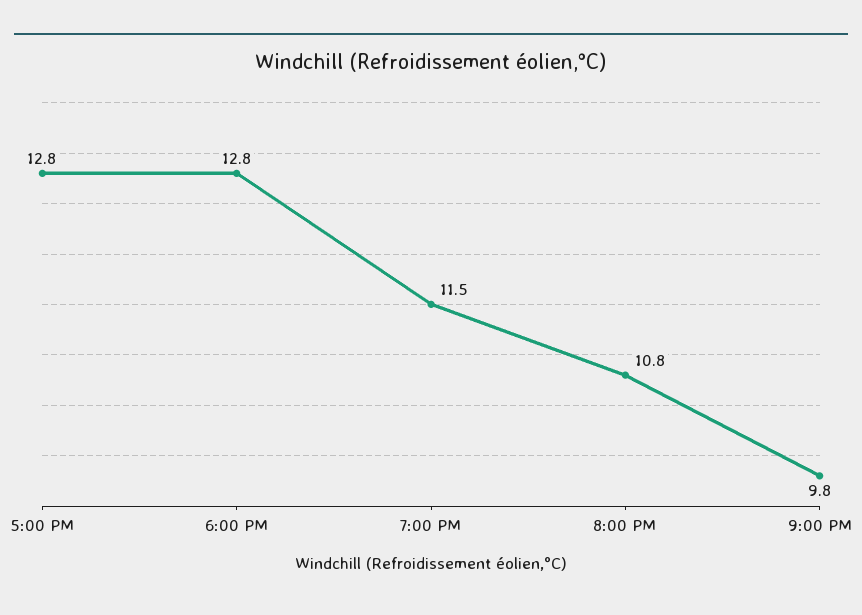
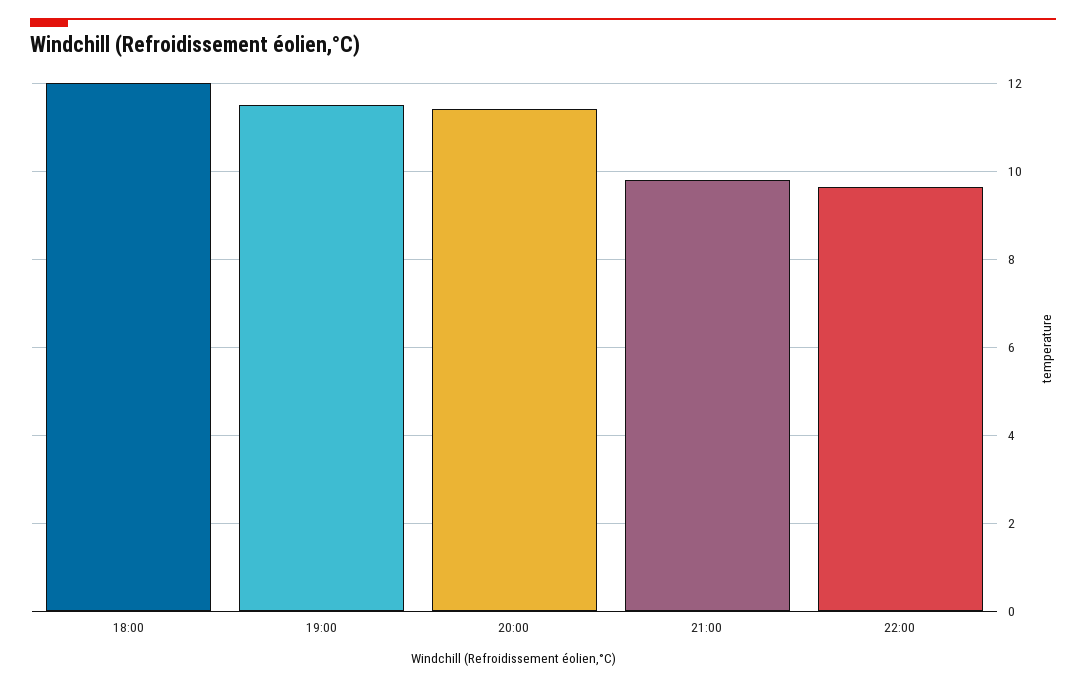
5:00 PM: 12.8 -> none
6:00 PM: 12.8 -> 12
8:00 PM: 10.8 -> 11.4
22:00: none -> 9.6

